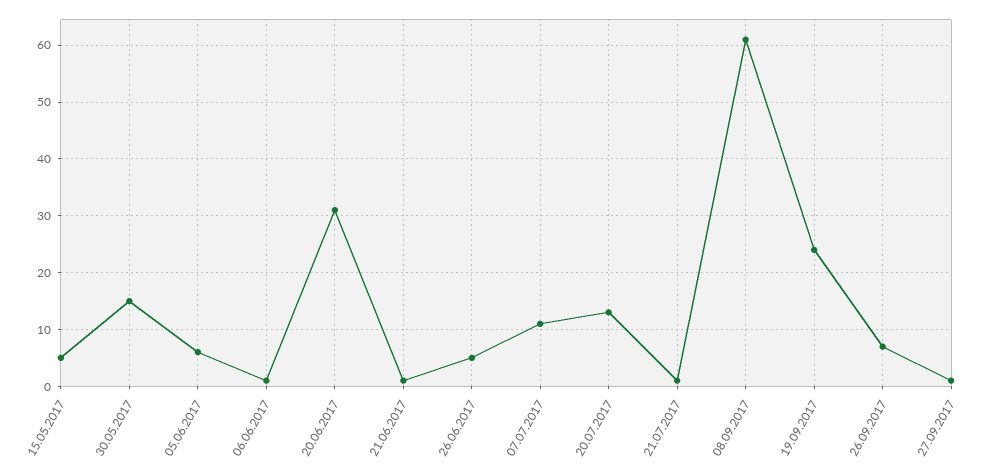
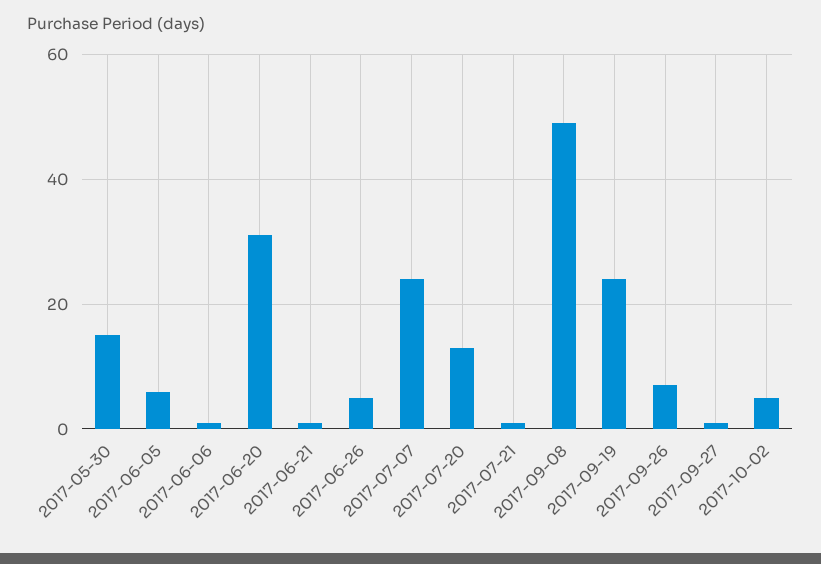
15.05.2017: 5 -> none
07.07.2017: 10 -> 25
08.09.2017: 60 -> 50
2017-10-02: none -> 5

